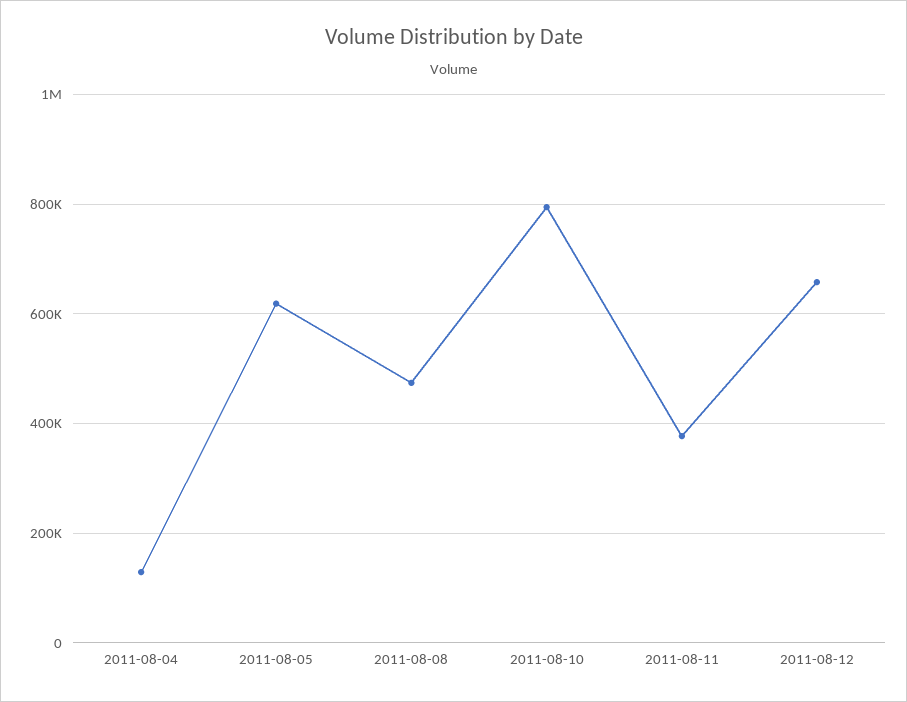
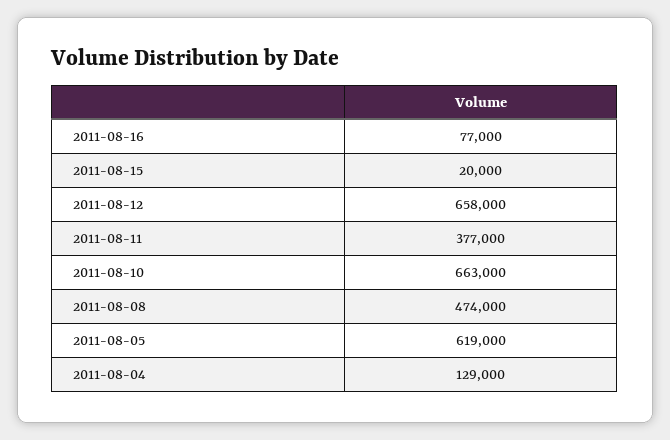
2011-08-10: 800000 -> 663000
2011-08-16: none -> 77000
2011-08-15: none -> 20000

